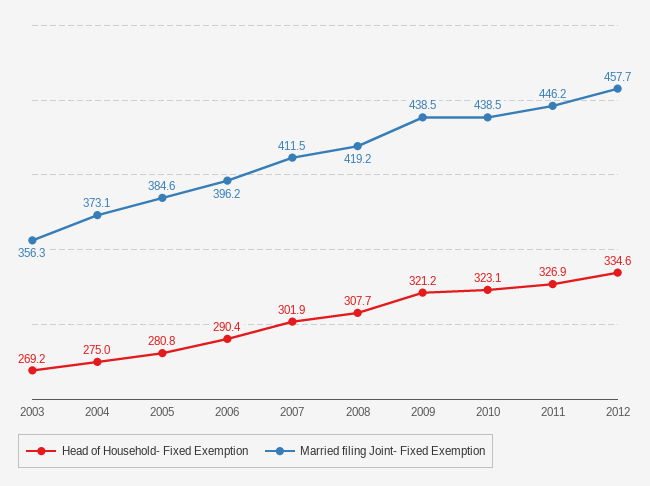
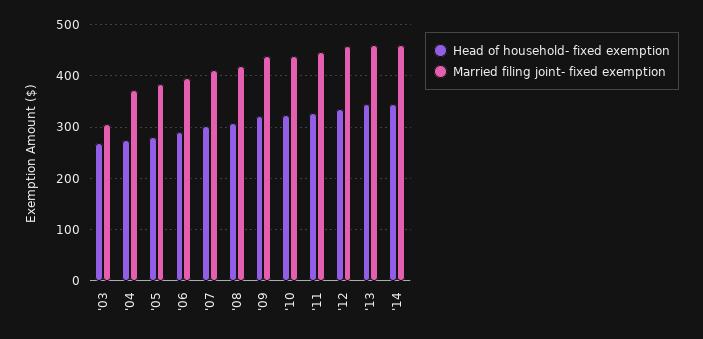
Married filing Joint- Fixed Exemption, 2003: 356.3 -> 300
Head of Household- Fixed Exemption, '13: none -> 340
Married filing Joint- Fixed Exemption, '13: none -> 460
Head of Household- Fixed Exemption, '14: none -> 340
Married filing Joint- Fixed Exemption, '14: none -> 460

